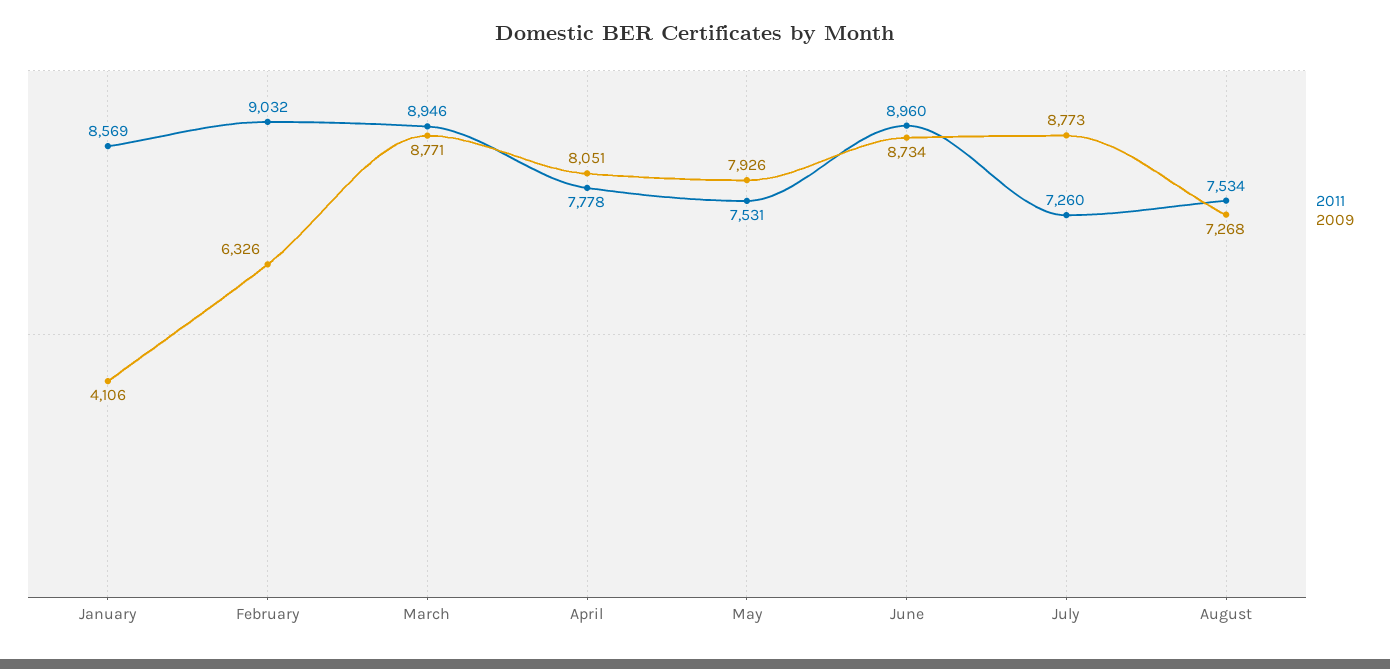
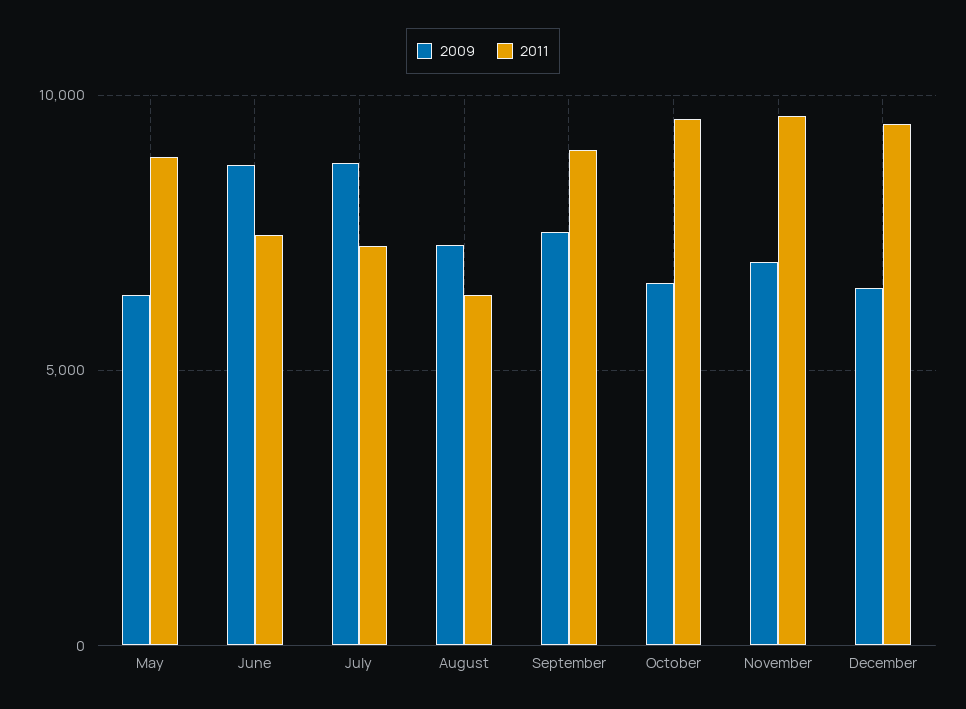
2011, January: 8569 -> none
2009, January: 4106 -> none
2011, February: 9032 -> none
2009, February: 6326 -> none
2011, March: 8946 -> none
2009, March: 8771 -> none
2011, April: 7778 -> none
2009, April: 8051 -> none
2011, May: 7531 -> 9000
2009, May: 7926 -> 6500
2011, June: 8960 -> 7500
2011, August: 7534 -> 6500
2009, September: none -> 7500
2011, September: none -> 9000
2009, October: none -> 6500
2011, October: none -> 9500
2009, November: none -> 7000
2011, November: none -> 9500
2009, December: none -> 6500
2011, December: none -> 9500

